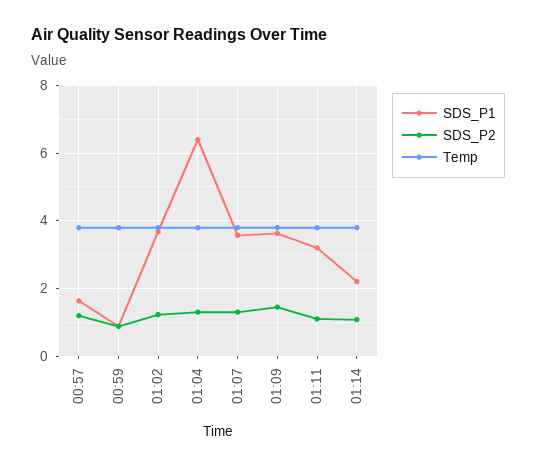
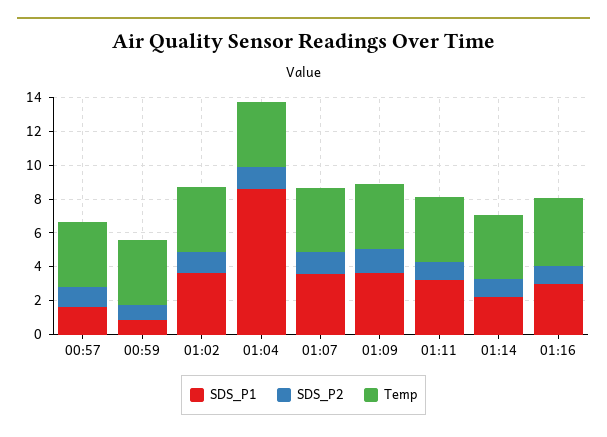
SDS_P1, 01:04: 6.4 -> 8.5
SDS_P1, 01:16: none -> 3
SDS_P2, 01:16: none -> 1
Temp, 01:16: none -> 4

